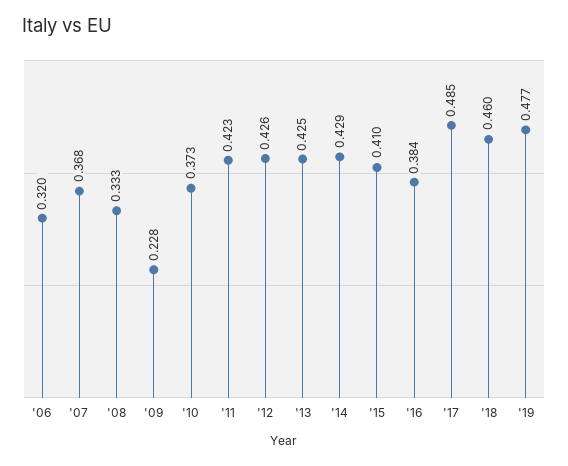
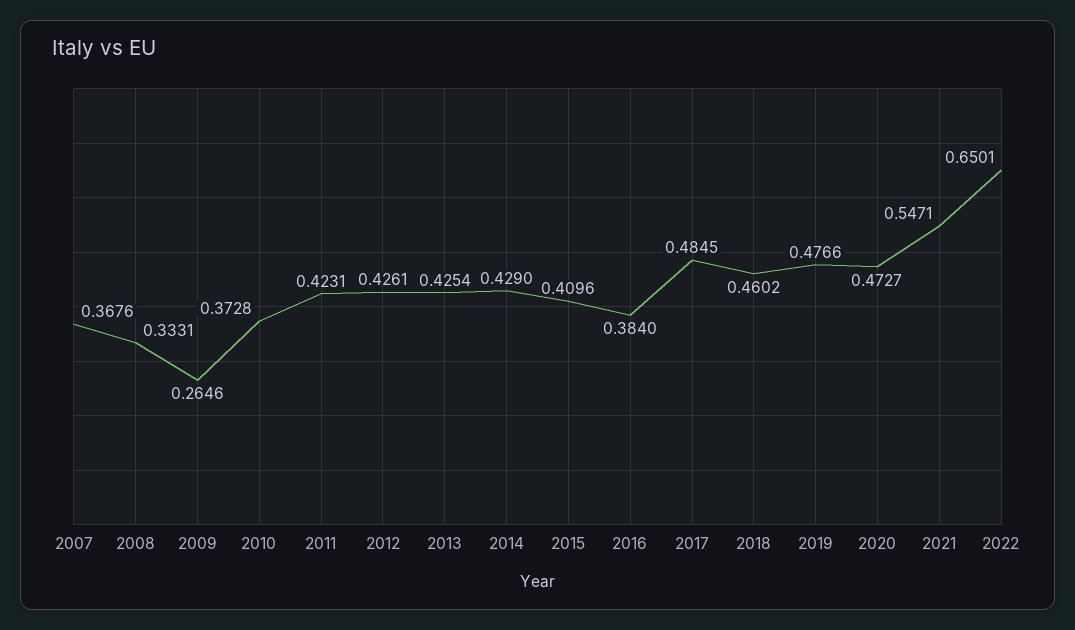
'06: 0.32 -> none
'09: 0.228 -> 0.2646
2020: none -> 0.4727
2021: none -> 0.5471
2022: none -> 0.6501

